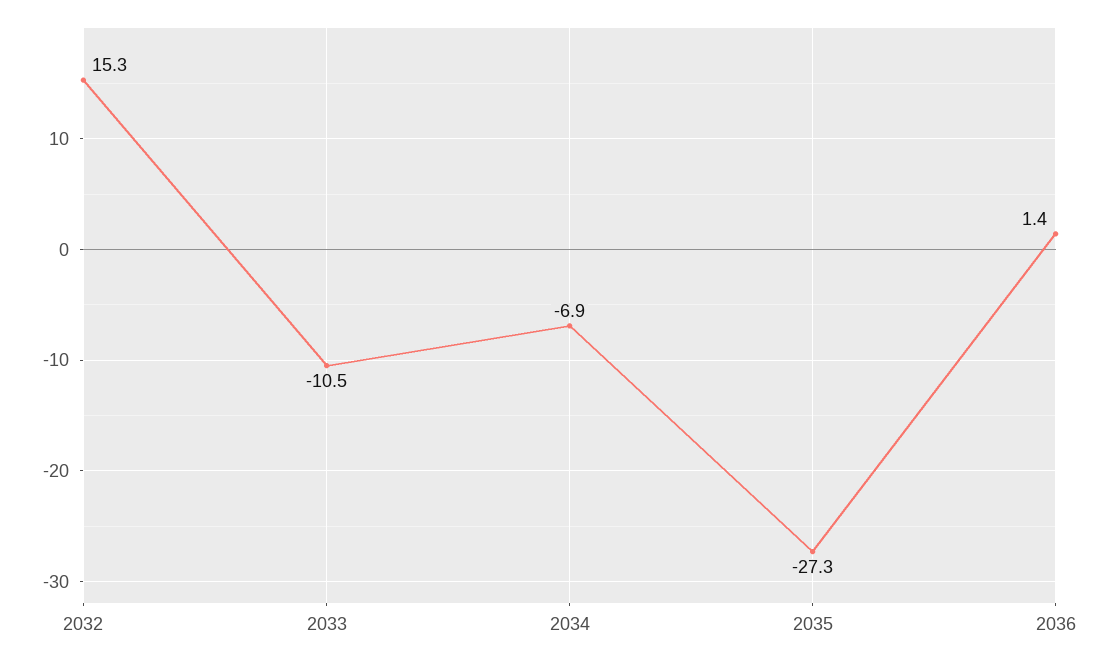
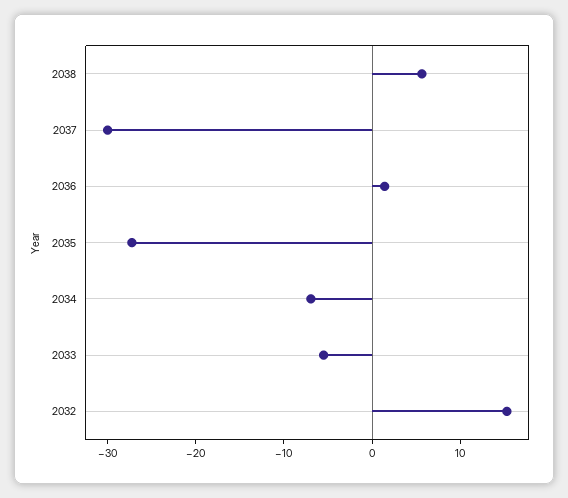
2033: -10.5 -> -6
2038: none -> 6
2037: none -> -30

